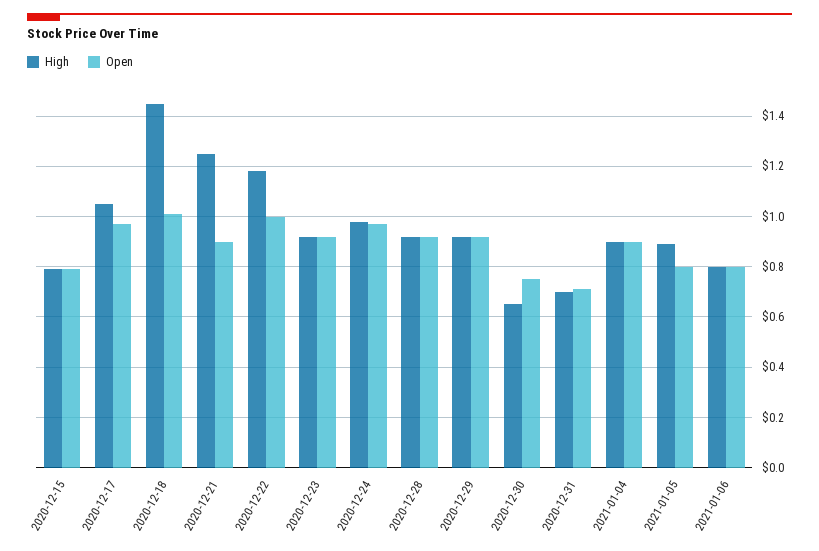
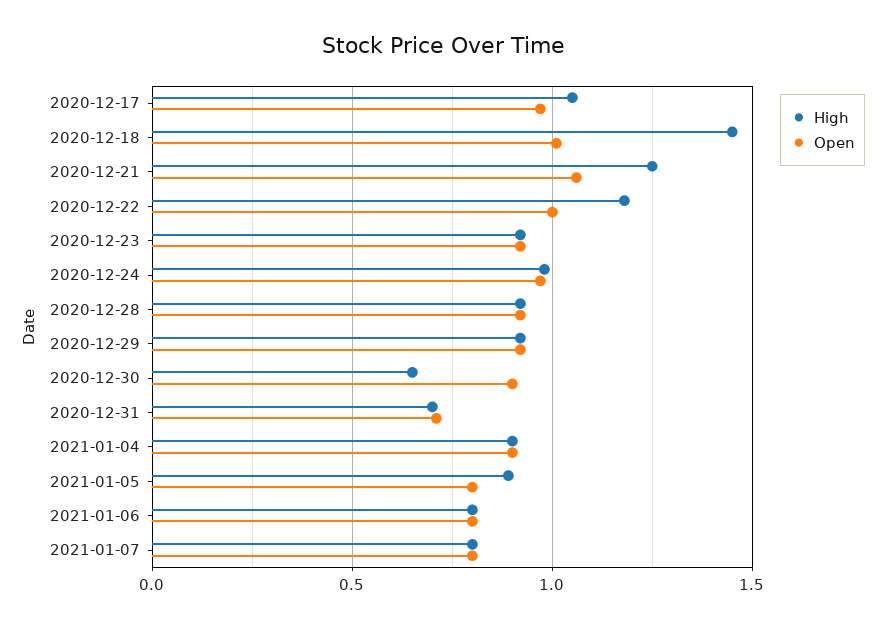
High, 2020-12-15: 0.8 -> none
Open, 2020-12-15: 0.8 -> none
Open, 2020-12-21: 0.9 -> 1.05
Open, 2020-12-30: 0.75 -> 0.9
High, 2021-01-07: none -> 0.8
Open, 2021-01-07: none -> 0.8

